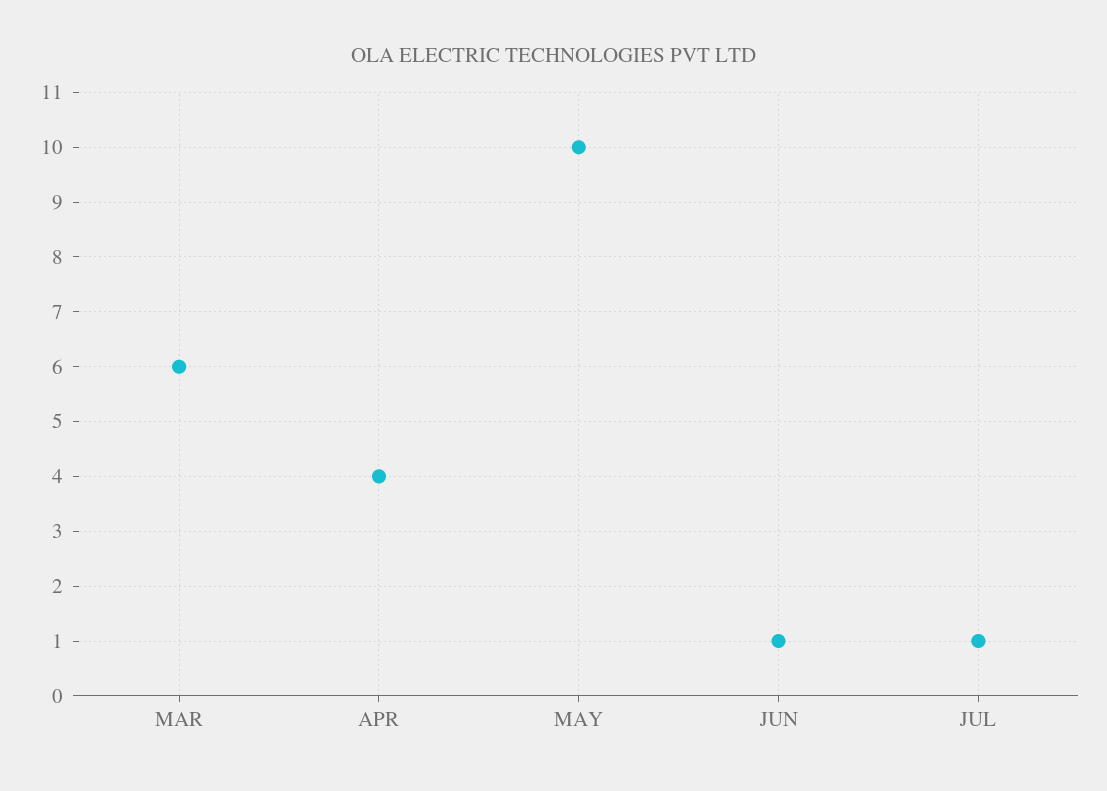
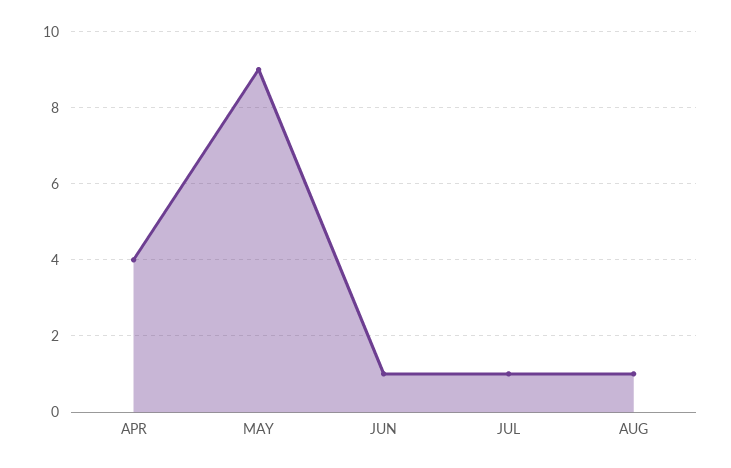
MAR: 6 -> none
MAY: 10 -> 9
AUG: none -> 1

